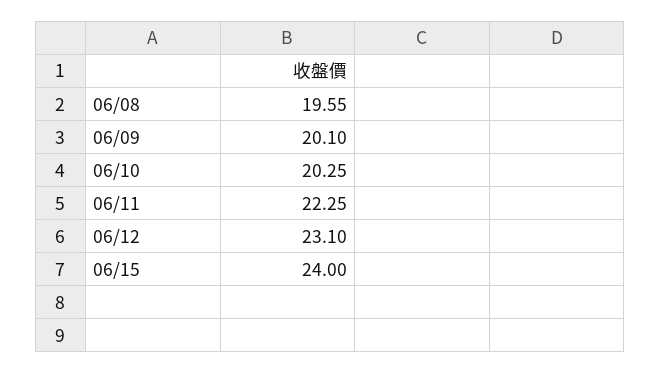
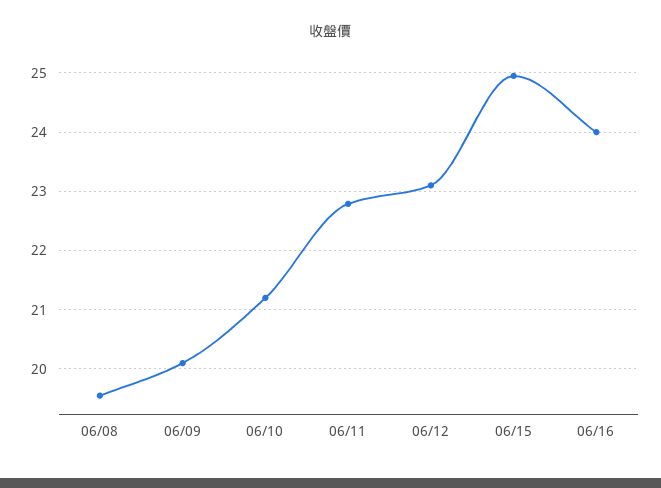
06/10: 20.25 -> 21.2
06/11: 22.25 -> 22.8
06/15: 24 -> 25
06/16: none -> 24

